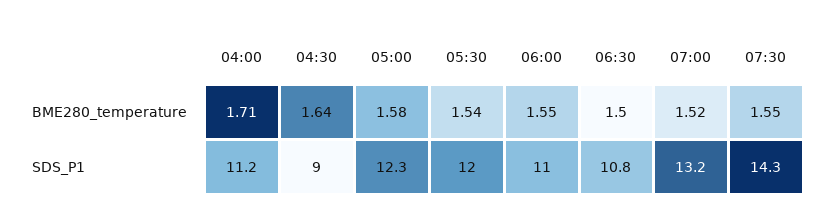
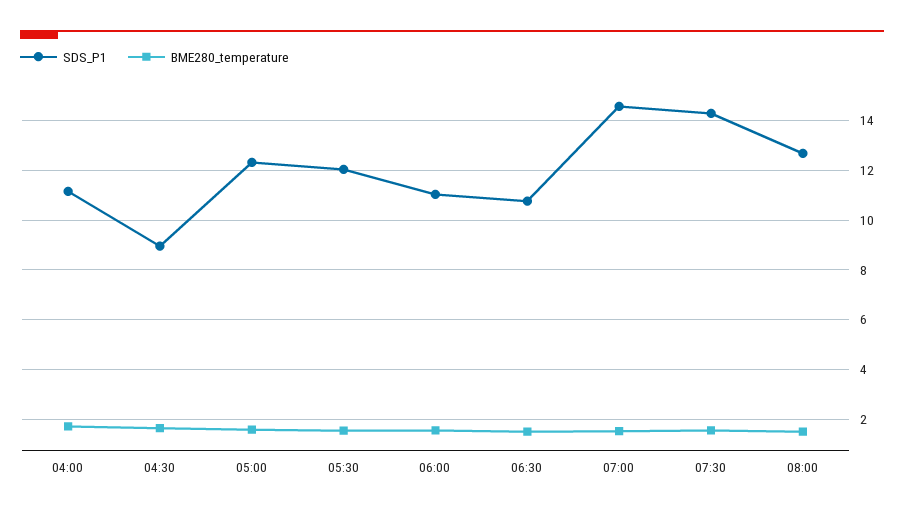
SDS_P1, 07:00: 13.2 -> 14.5
SDS_P1, 08:00: none -> 12.75
BME280_temperature, 08:00: none -> 1.5

